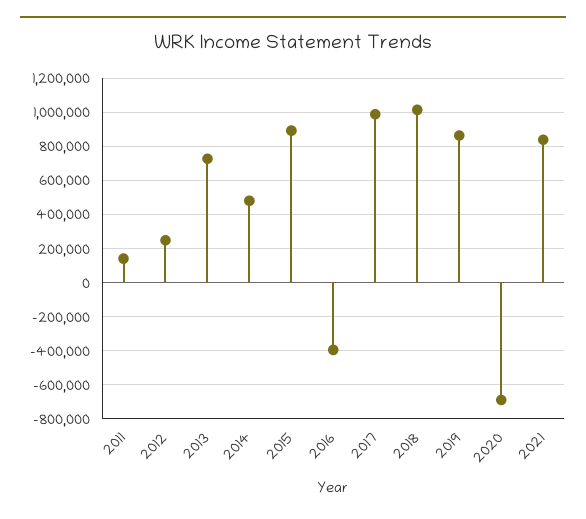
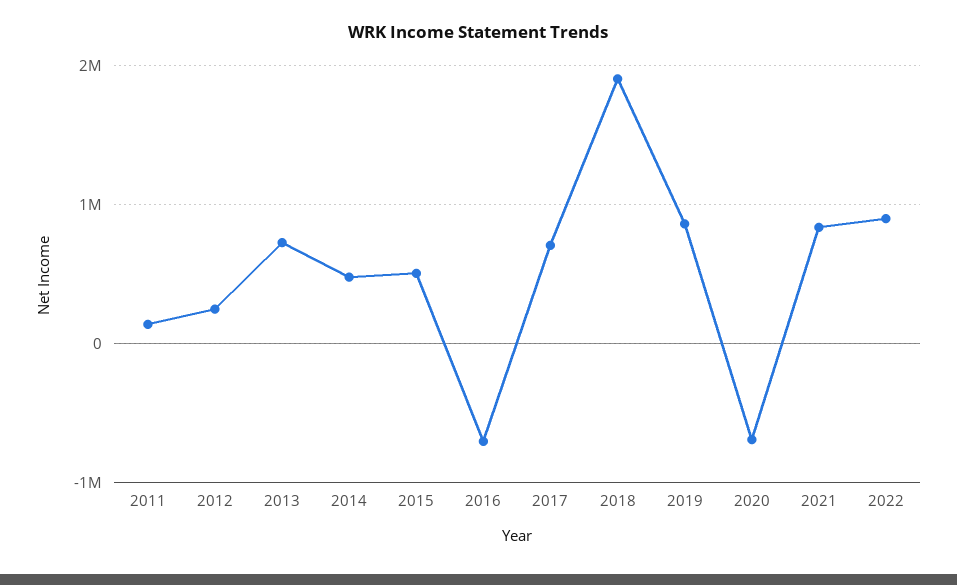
2015: 900000 -> 500000
2016: -400000 -> -700000
2017: 1000000 -> 700000
2018: 1000000 -> 1900000
2022: none -> 900000

